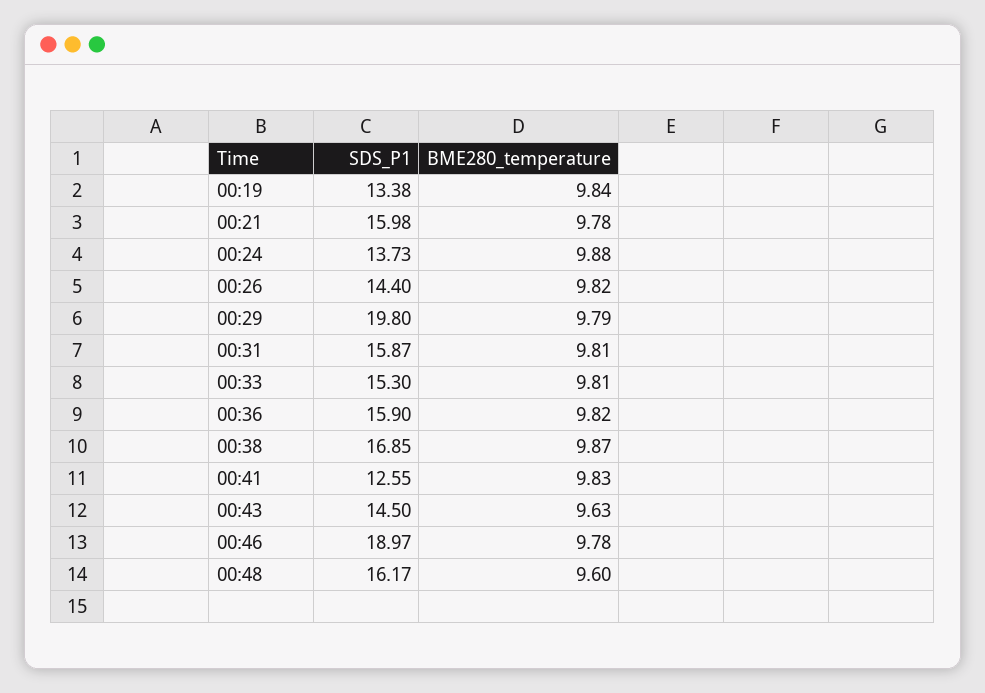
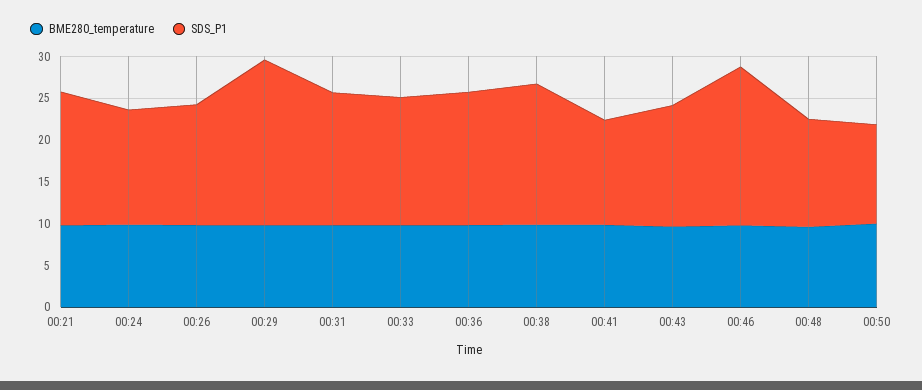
SDS_P1, 00:19: 13.38 -> none
BME280_temperature, 00:19: 9.84 -> none
SDS_P1, 00:48: 16.17 -> 13
BME280_temperature, 00:50: none -> 10
SDS_P1, 00:50: none -> 12

